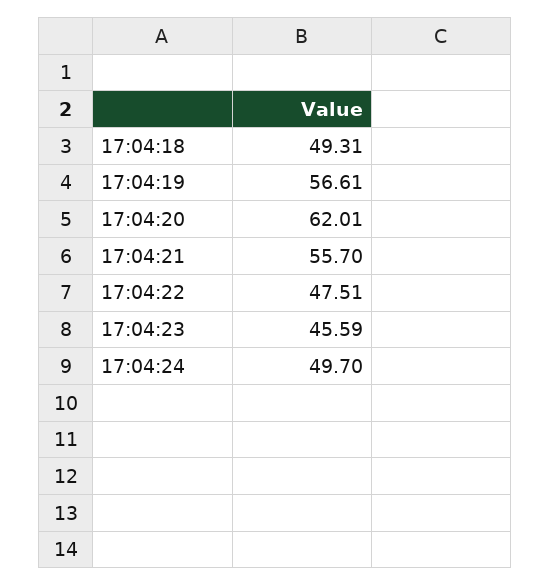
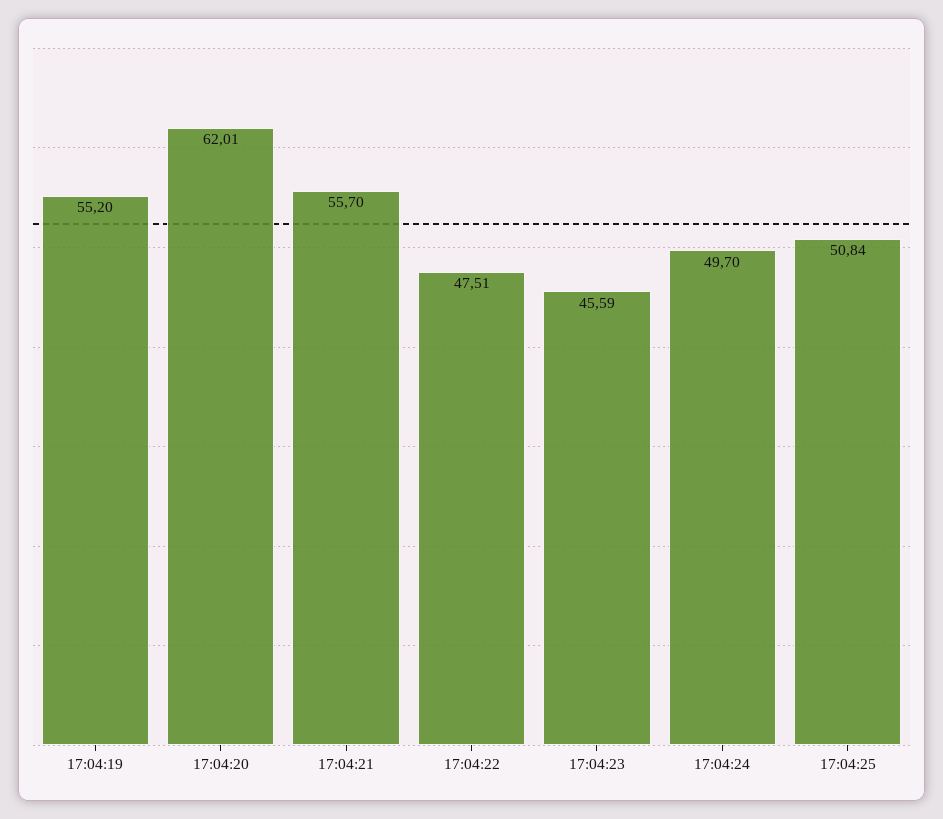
17:04:18: 49.31 -> none
17:04:19: 56.61 -> 55.2
17:04:25: none -> 50.84

